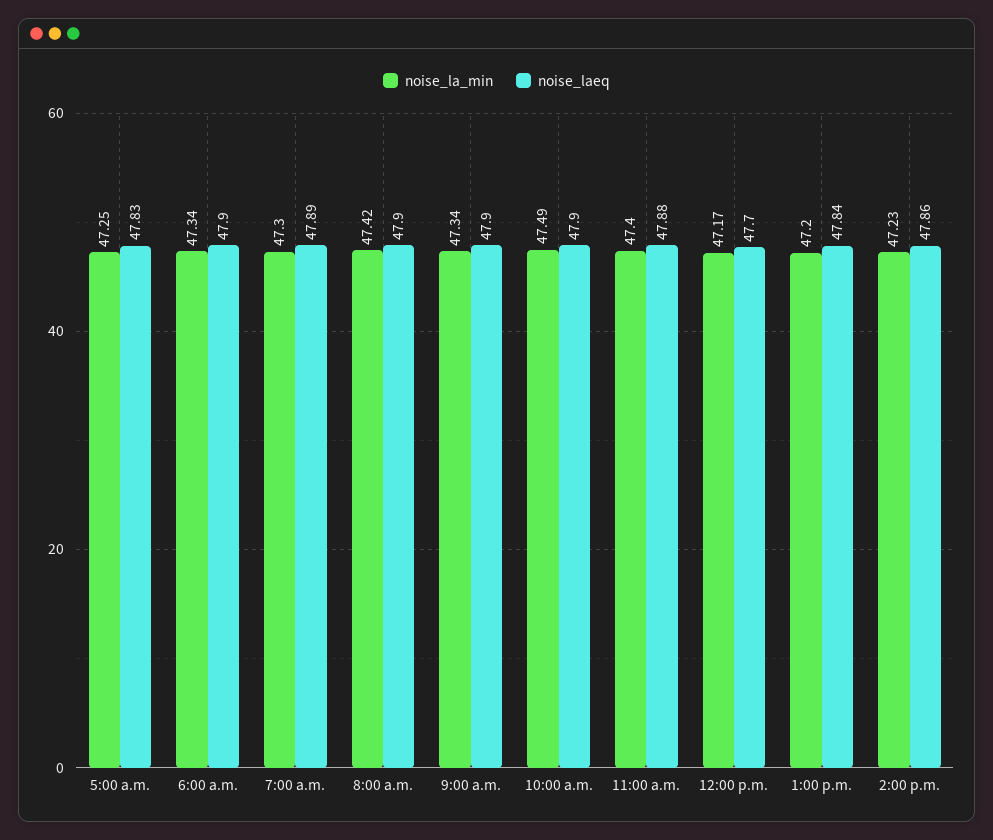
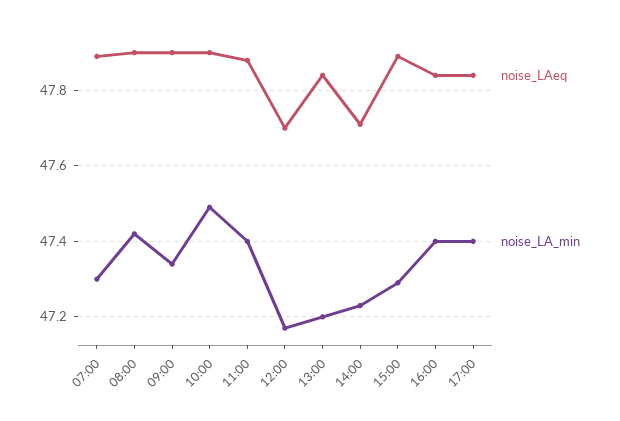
noise_la_min, 5:00 a.m.: 47.25 -> none
noise_laeq, 5:00 a.m.: 47.83 -> none
noise_la_min, 6:00 a.m.: 47.34 -> none
noise_laeq, 6:00 a.m.: 47.9 -> none
noise_laeq, 2:00 p.m.: 47.86 -> 47.7
noise_laeq, 15:00: none -> 47.9
noise_la_min, 15:00: none -> 47.3
noise_laeq, 16:00: none -> 47.85
noise_la_min, 16:00: none -> 47.4
noise_laeq, 17:00: none -> 47.85
noise_la_min, 17:00: none -> 47.4

